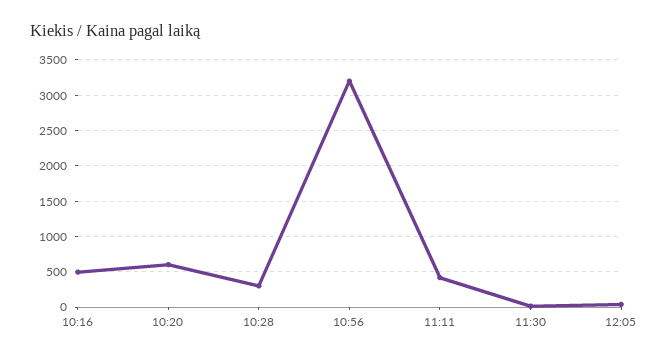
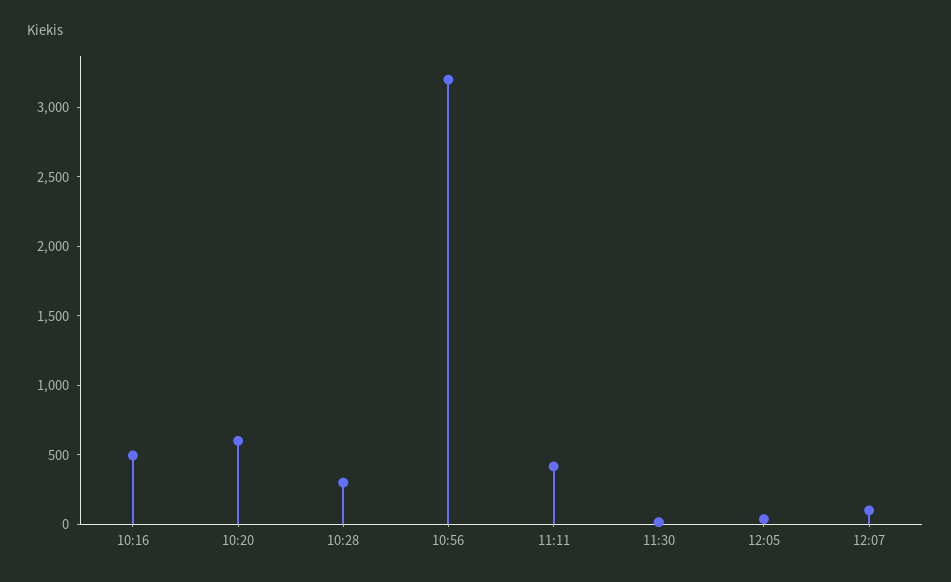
12:07: none -> 100

